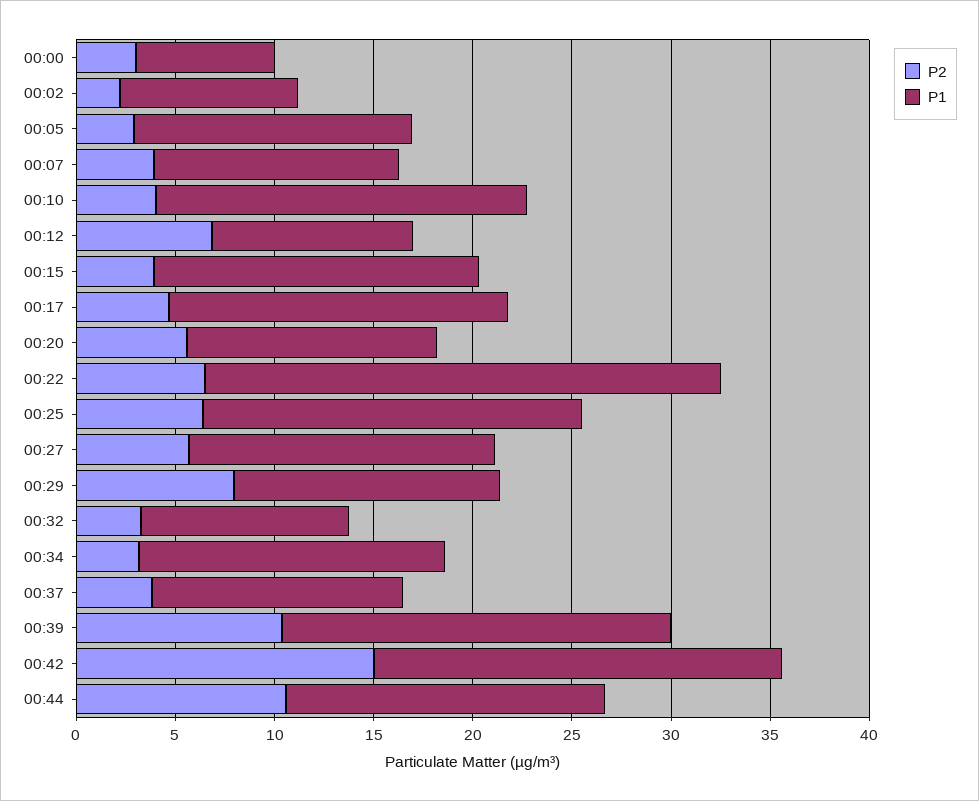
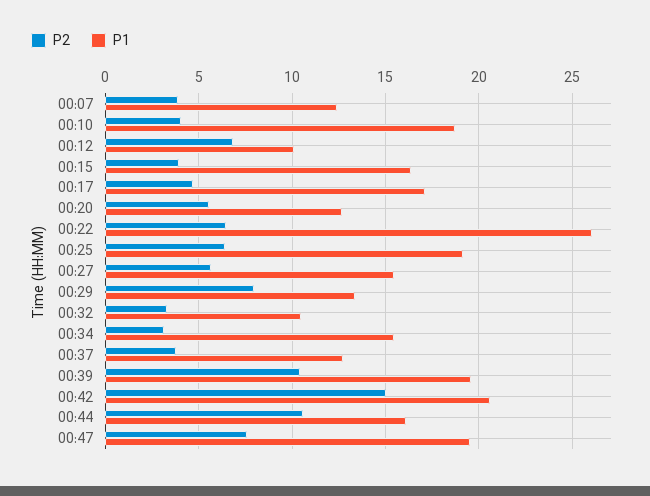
P2, 00:00: 3 -> none
P1, 00:00: 7 -> none
P2, 00:02: 2 -> none
P1, 00:02: 9 -> none
P2, 00:05: 3 -> none
P1, 00:05: 14 -> none
P2, 00:47: none -> 7.5
P1, 00:47: none -> 19.5

